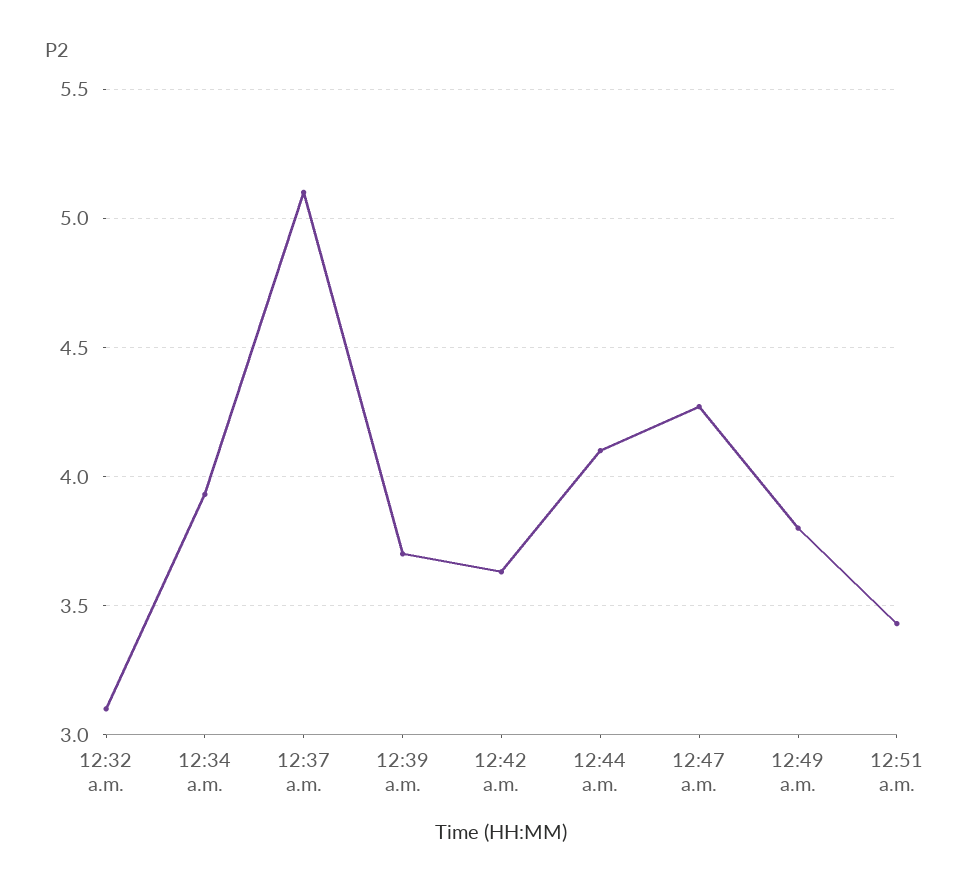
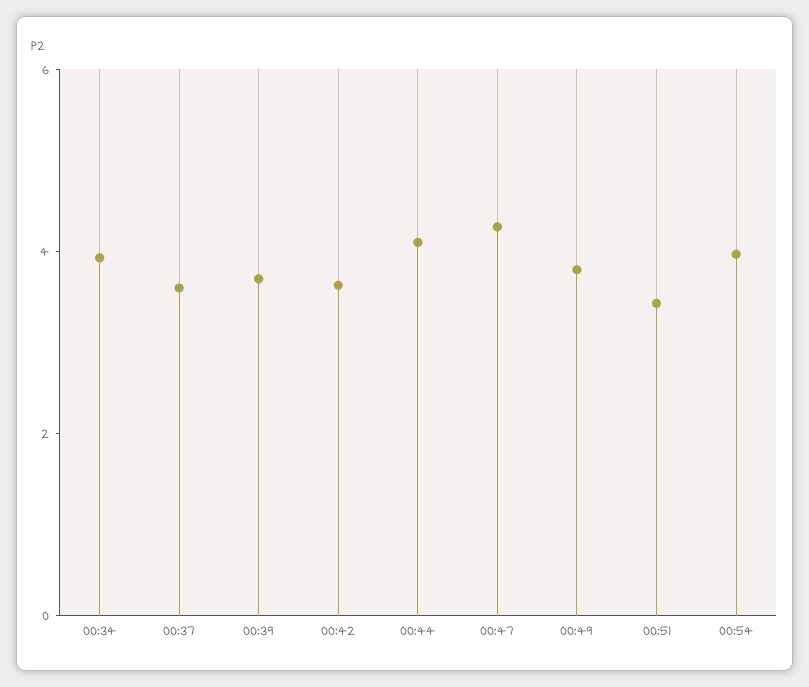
12:32 a.m.: 3.1 -> none
12:37 a.m.: 5.1 -> 3.5
00:54: none -> 4

